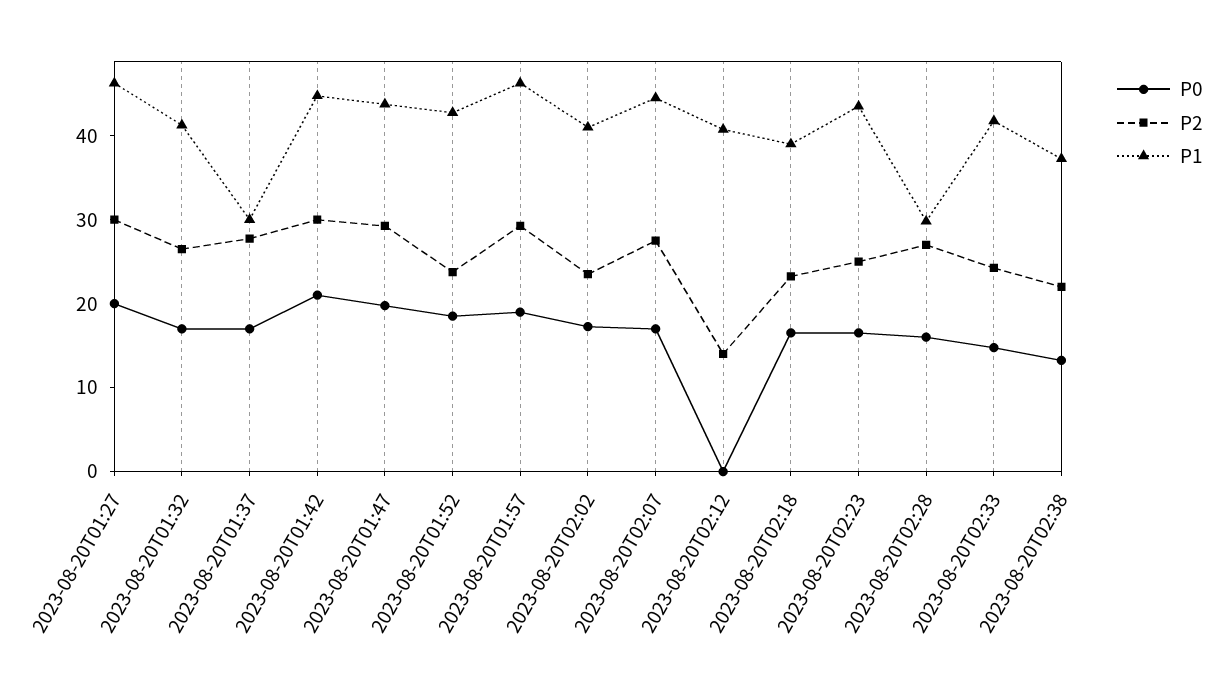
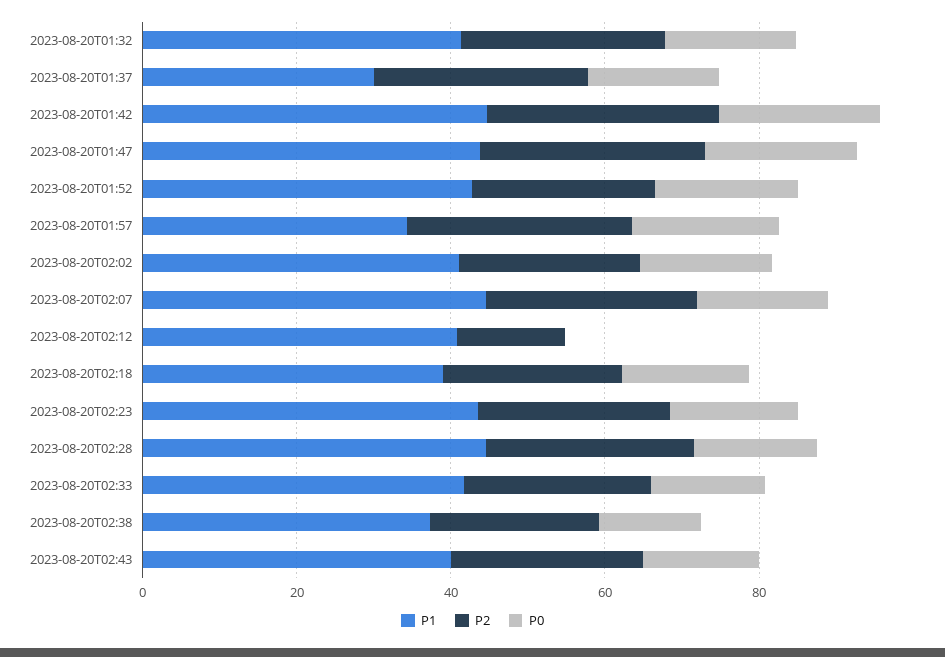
P0, 2023-08-20T01:27: 20 -> none
P2, 2023-08-20T01:27: 30 -> none
P1, 2023-08-20T01:27: 46 -> none
P1, 2023-08-20T01:57: 46 -> 35
P1, 2023-08-20T02:28: 30 -> 45
P1, 2023-08-20T02:43: none -> 40
P2, 2023-08-20T02:43: none -> 25
P0, 2023-08-20T02:43: none -> 15

